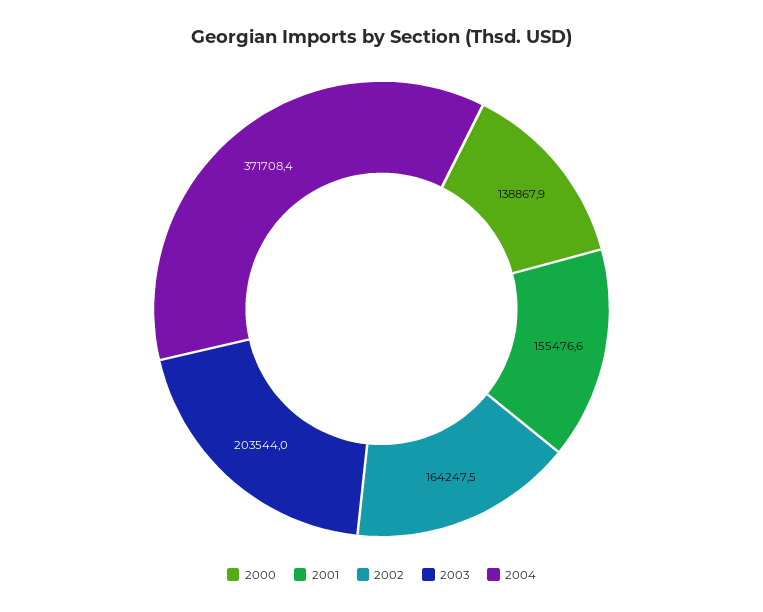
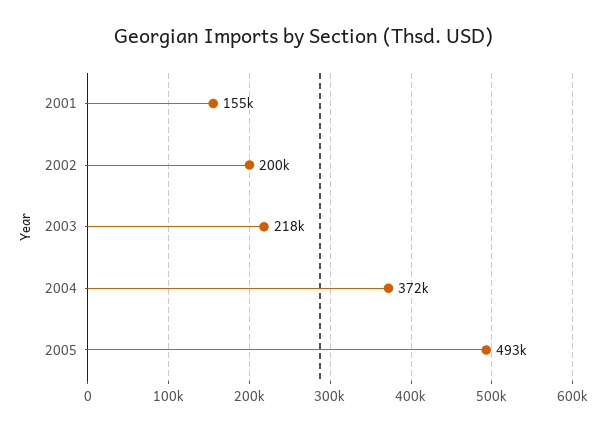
2000: 138867.9 -> none
2002: 164247.5 -> 200000
2003: 203544 -> 218000
2005: none -> 493000

